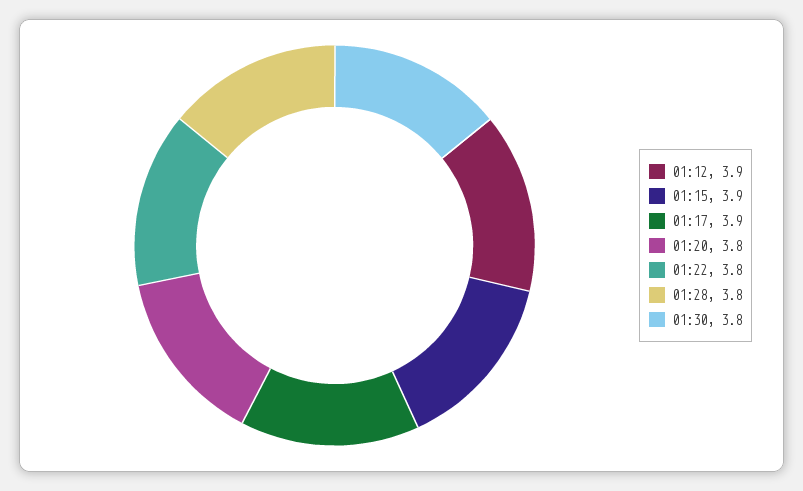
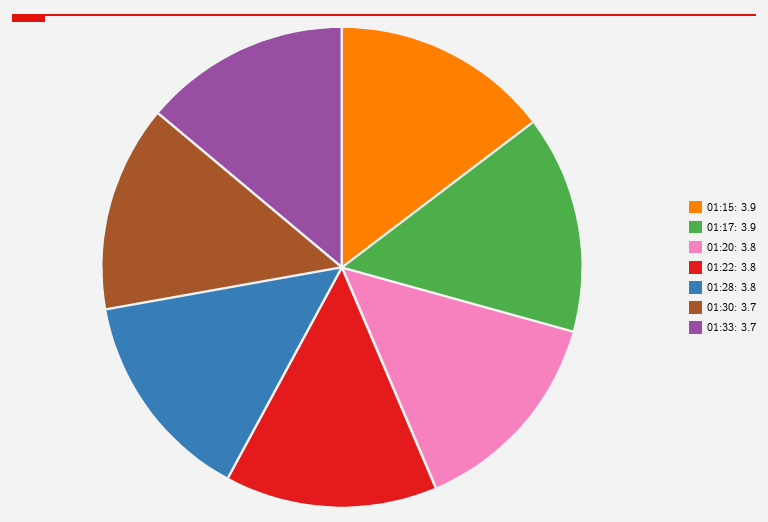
01:12: 3.9 -> none
01:30: 3.8 -> 3.7
01:33: none -> 3.7

